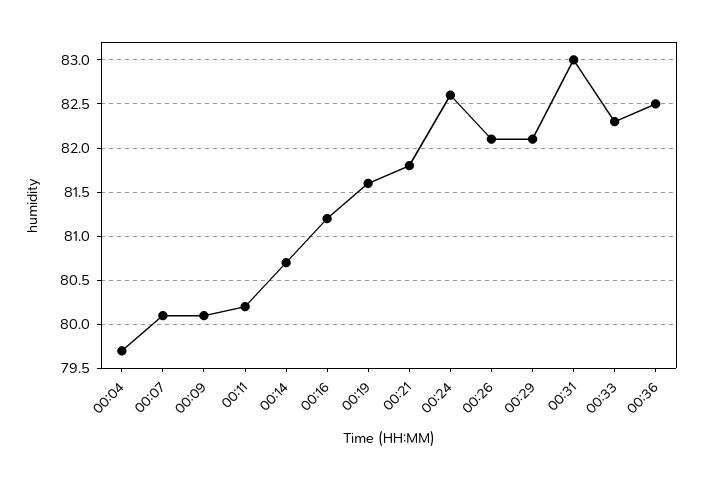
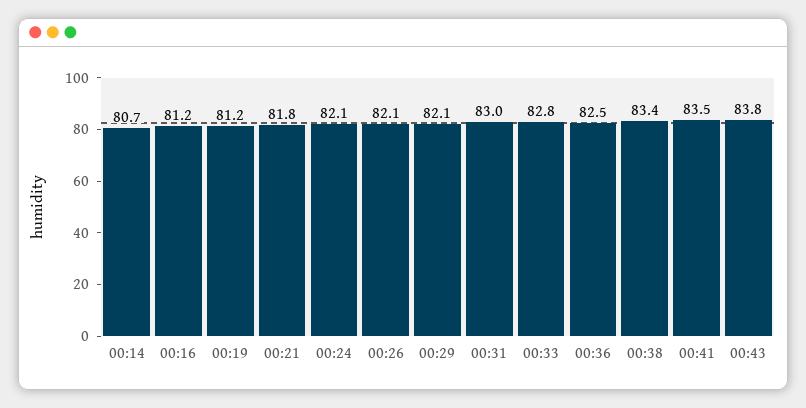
00:04: 79.7 -> none
00:07: 80.1 -> none
00:09: 80.1 -> none
00:11: 80.2 -> none
00:19: 81.6 -> 81.2
00:24: 82.6 -> 82.1
00:33: 82.3 -> 82.8
00:38: none -> 83.4
00:41: none -> 83.5
00:43: none -> 83.8

